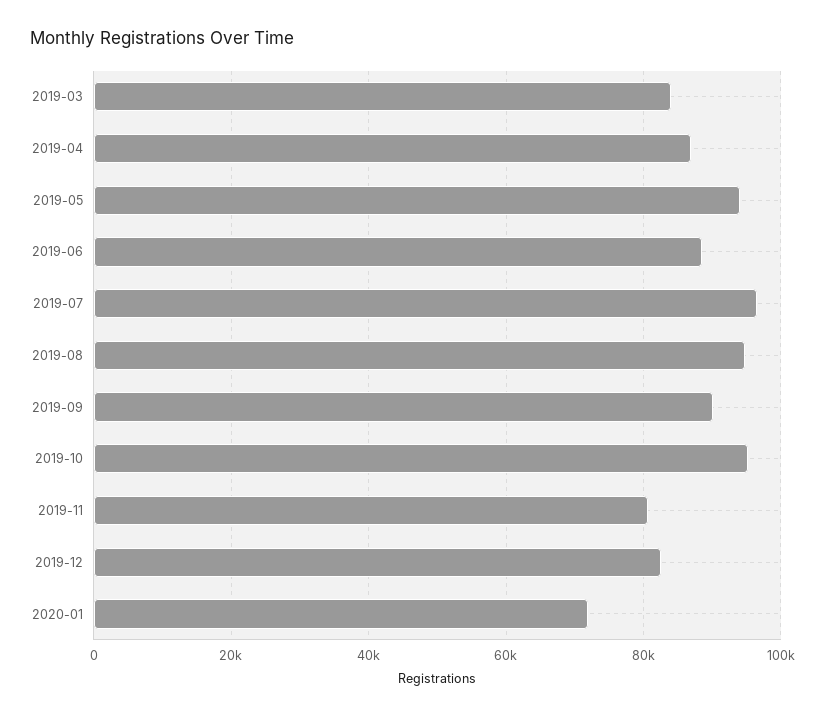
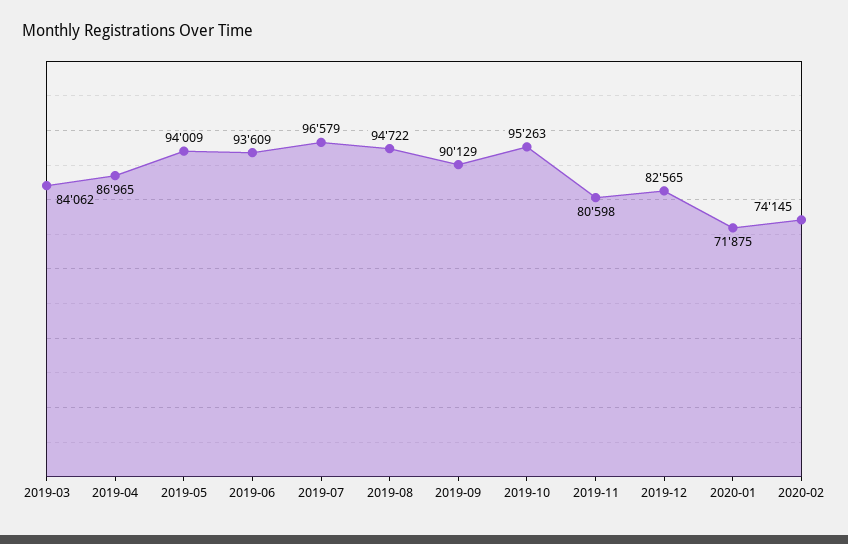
2019-06: 88000 -> 93609
2020-02: none -> 74145

